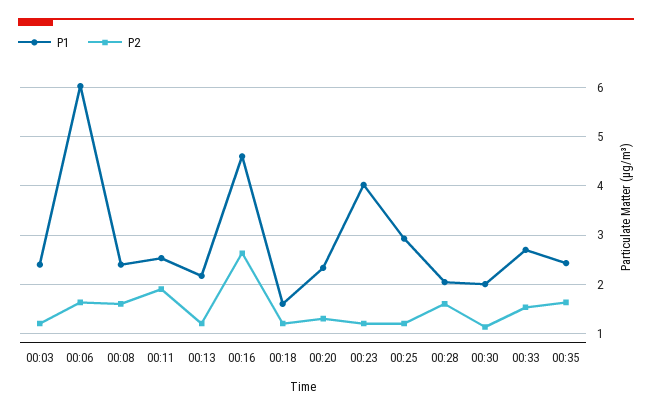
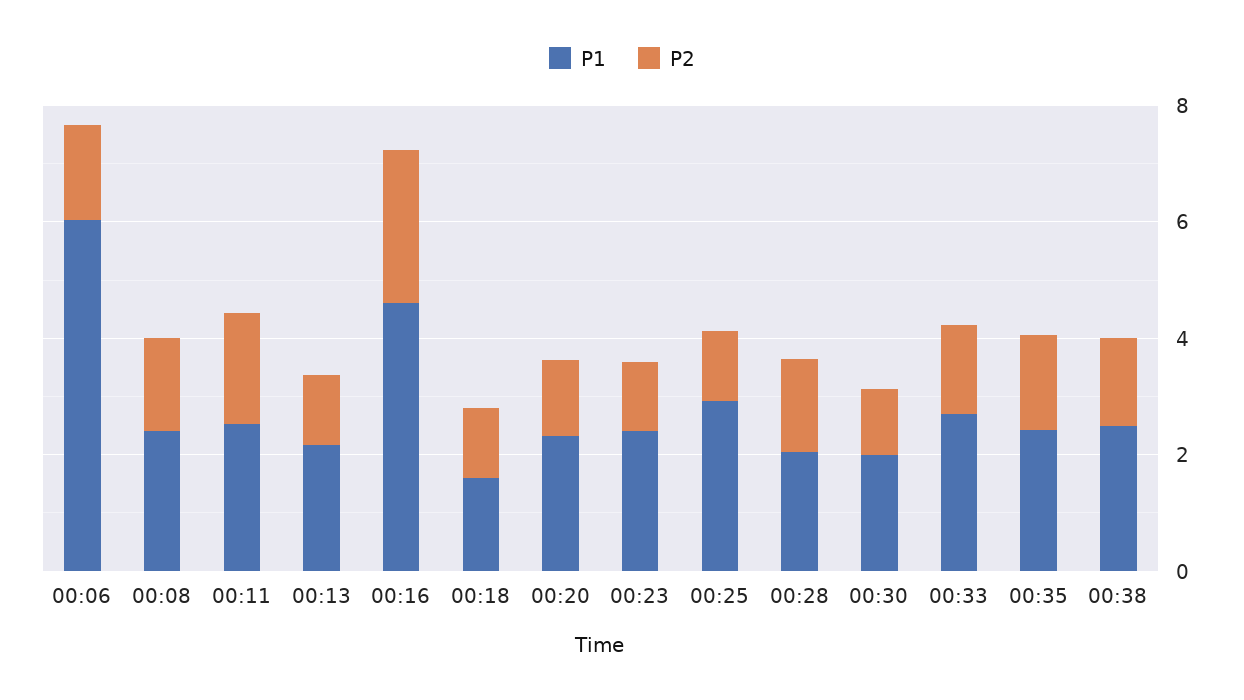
P1, 00:03: 2.4 -> none
P2, 00:03: 1.2 -> none
P1, 00:23: 4 -> 2.5
P1, 00:38: none -> 2.5
P2, 00:38: none -> 1.5

